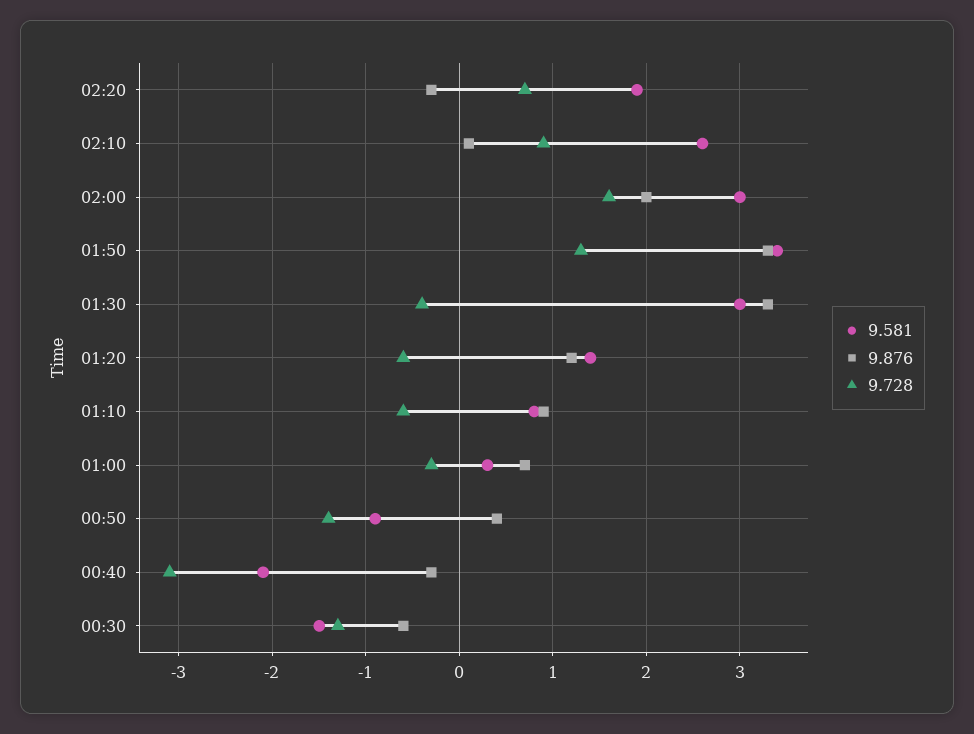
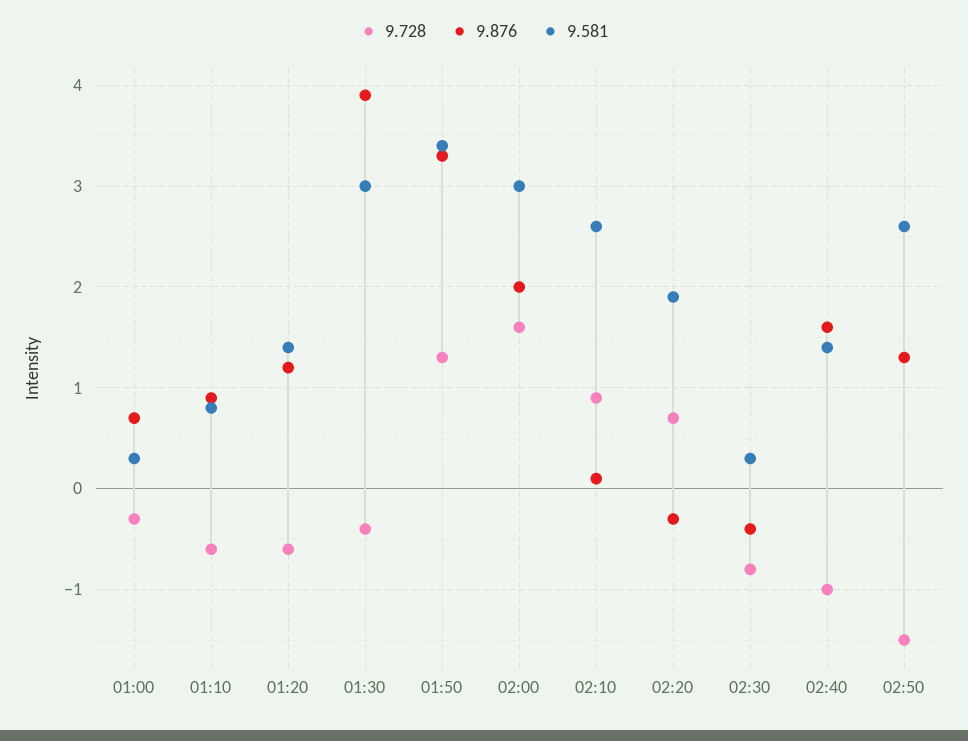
9.876, 01:30: 3.3 -> 3.9
9.581, 00:50: -0.9 -> none
9.876, 00:50: 0.4 -> none
9.728, 00:50: -1.4 -> none
9.581, 00:40: -2.1 -> none
9.876, 00:40: -0.3 -> none
9.728, 00:40: -3.1 -> none
9.581, 00:30: -1.5 -> none
9.876, 00:30: -0.6 -> none
9.728, 00:30: -1.3 -> none
9.728, 02:30: none -> -0.8
9.876, 02:30: none -> -0.4
9.581, 02:30: none -> 0.3
9.728, 02:40: none -> -1
9.876, 02:40: none -> 1.6
9.581, 02:40: none -> 1.4
9.728, 02:50: none -> -1.5
9.876, 02:50: none -> 1.3
9.581, 02:50: none -> 2.6

